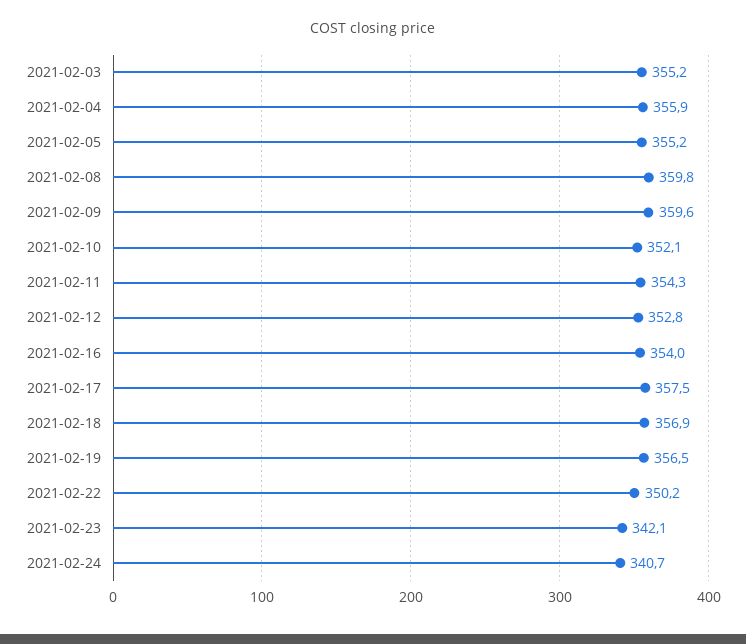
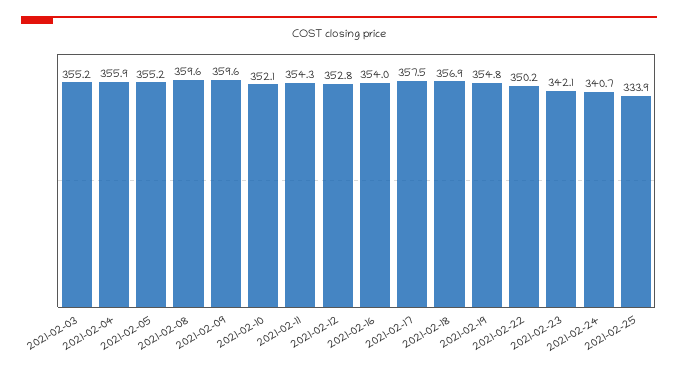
2021-02-08: 359.8 -> 359.6
2021-02-19: 356.5 -> 354.8
2021-02-25: none -> 333.9

